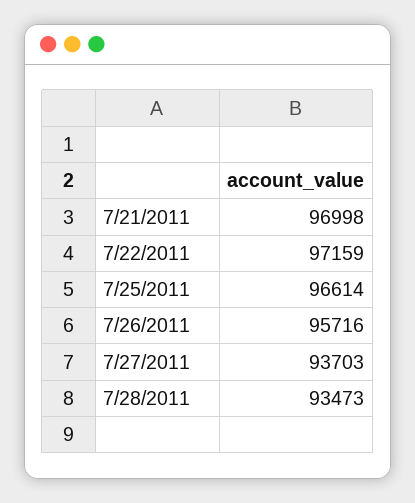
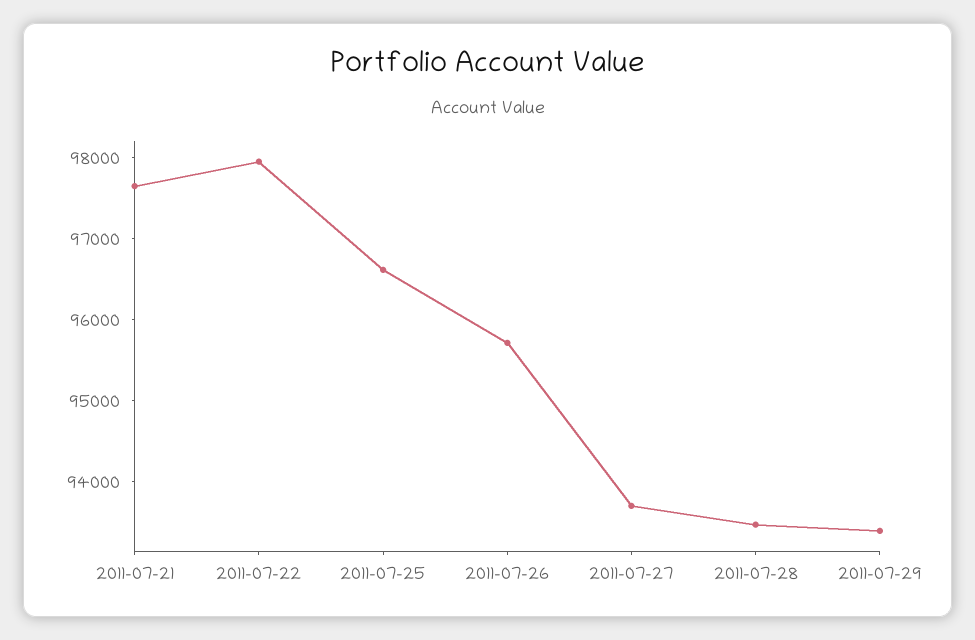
7/21/2011: 96998 -> 97600
7/22/2011: 97159 -> 98000
2011-07-29: none -> 93400

